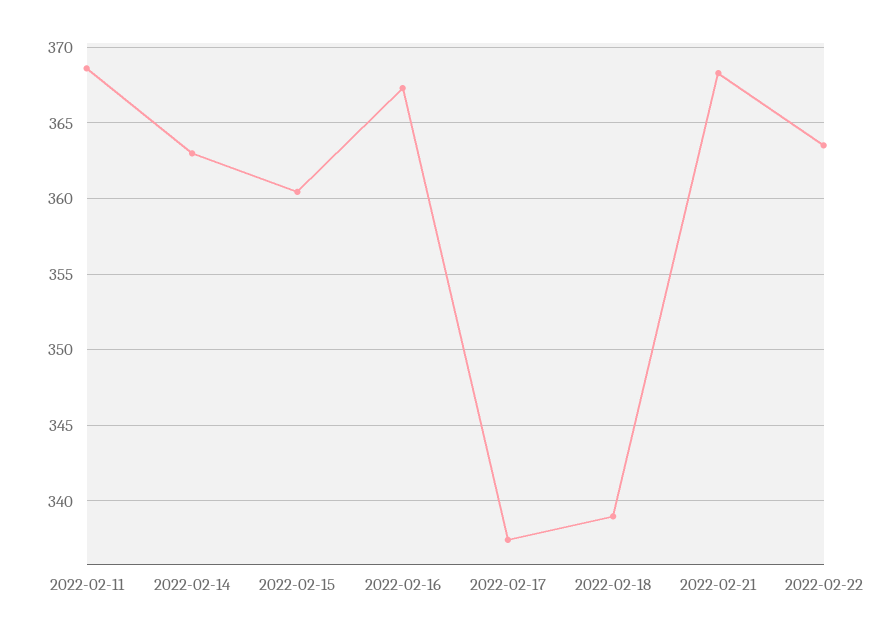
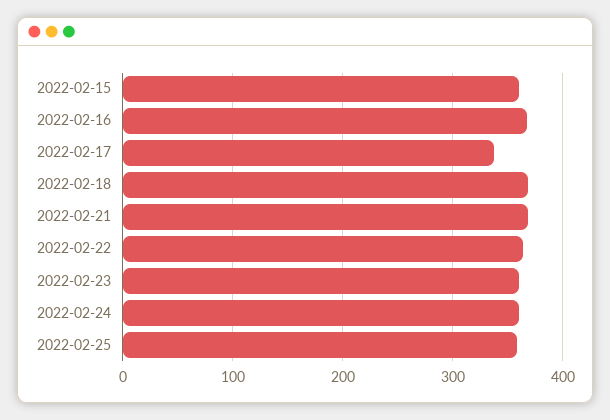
2022-02-11: 368.5 -> none
2022-02-14: 363 -> none
2022-02-18: 339 -> 370
2022-02-23: none -> 360
2022-02-24: none -> 360
2022-02-25: none -> 360

